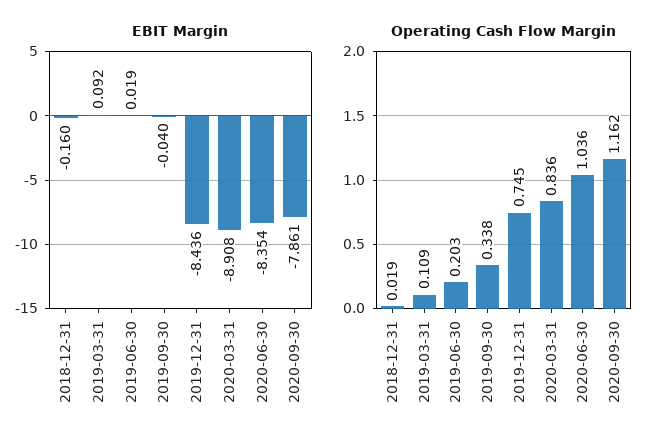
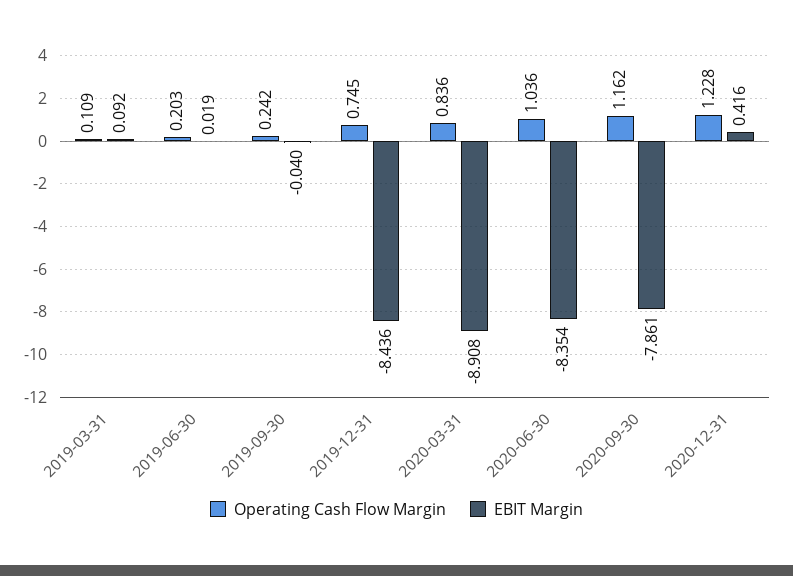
EBIT Margin, 2018-12-31: -0.16 -> none
Operating Cash Flow Margin, 2018-12-31: 0.019 -> none
Operating Cash Flow Margin, 2019-09-30: 0.338 -> 0.242
Operating Cash Flow Margin, 2020-12-31: none -> 1.228
EBIT Margin, 2020-12-31: none -> 0.416

